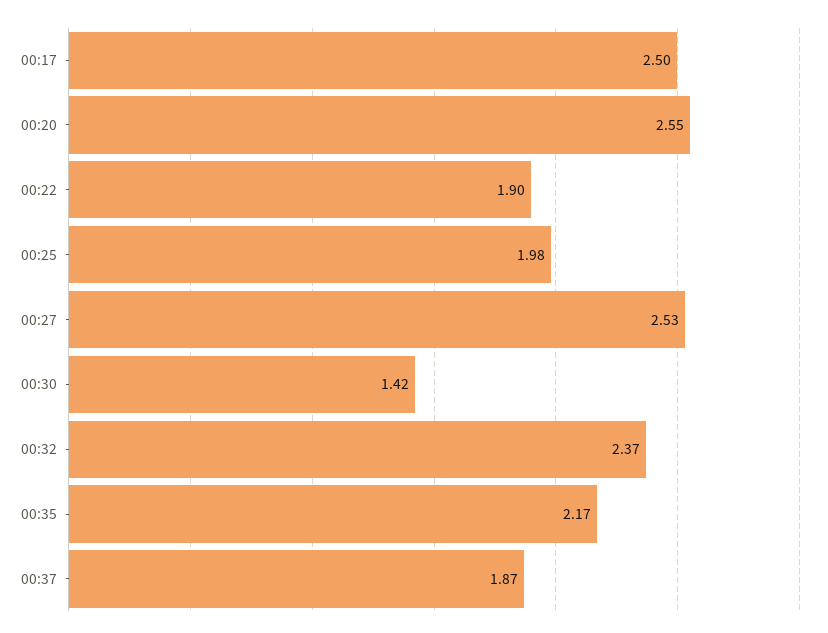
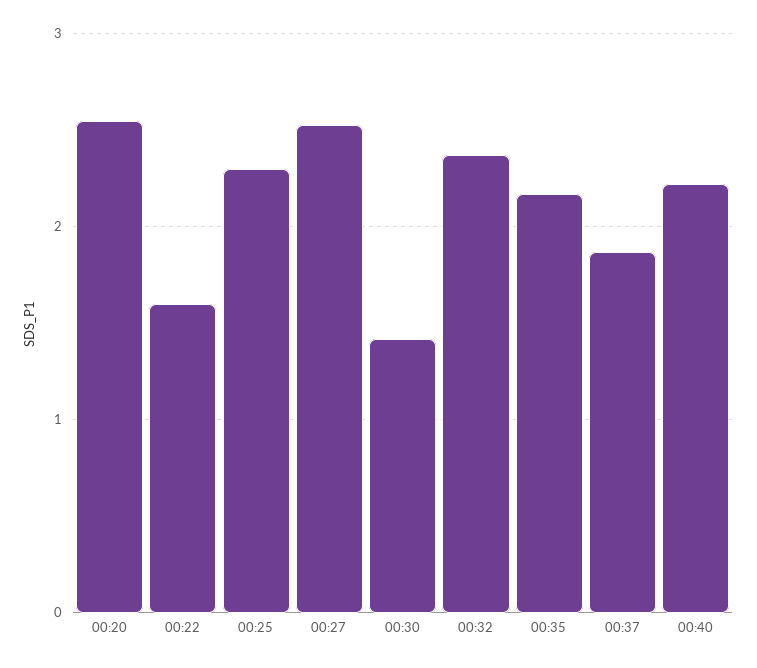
00:17: 2.5 -> none
00:22: 1.9 -> 1.6
00:25: 1.98 -> 2.3
00:40: none -> 2.2

